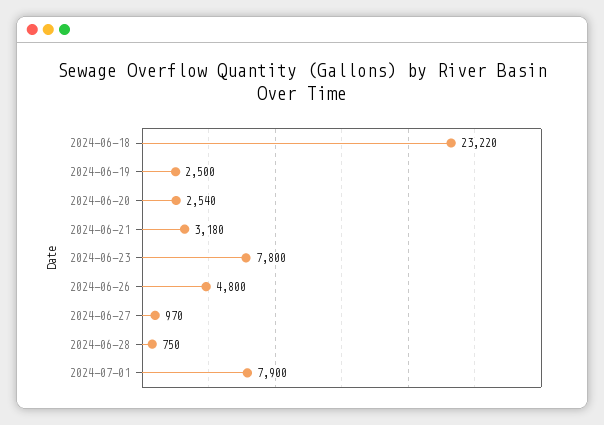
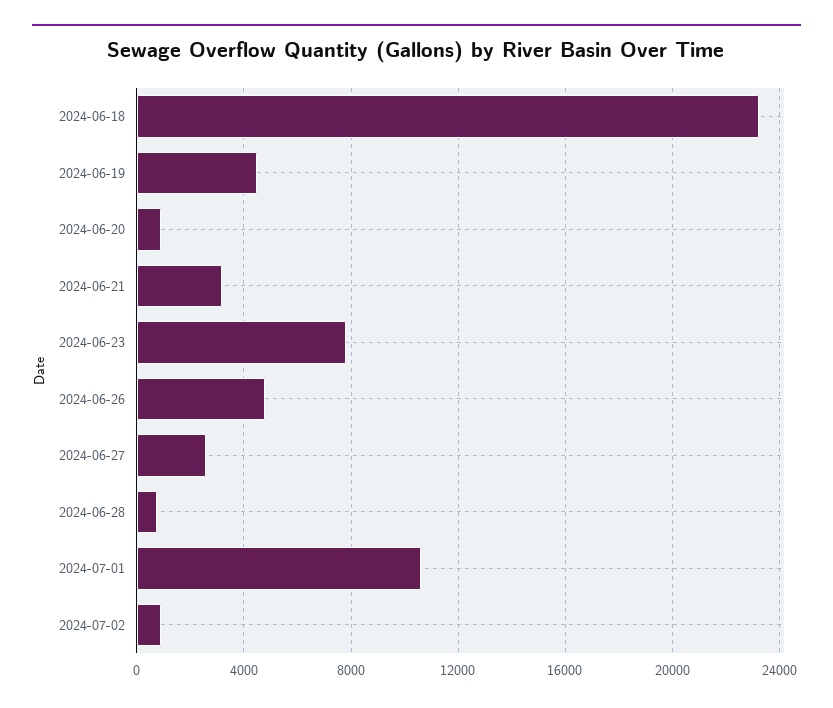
2024-06-19: 2500 -> 4500
2024-06-20: 2540 -> 1000
2024-06-27: 970 -> 2500
2024-07-01: 7900 -> 10500
2024-07-02: none -> 1000

